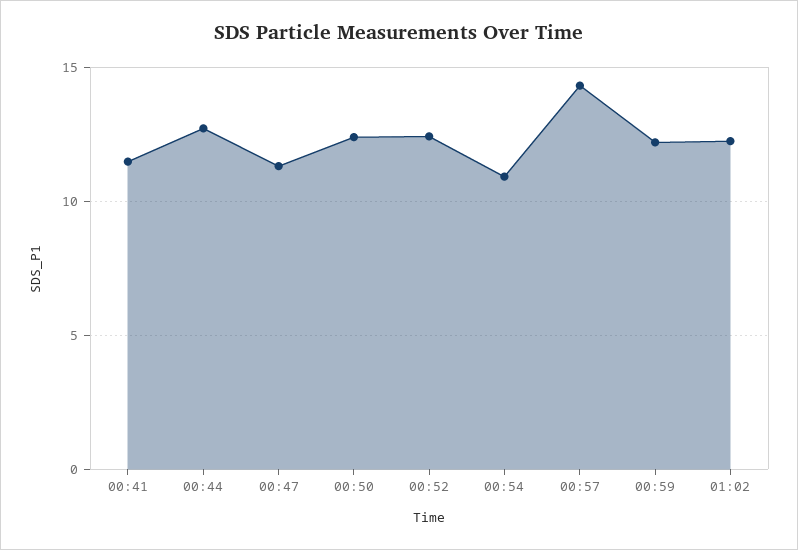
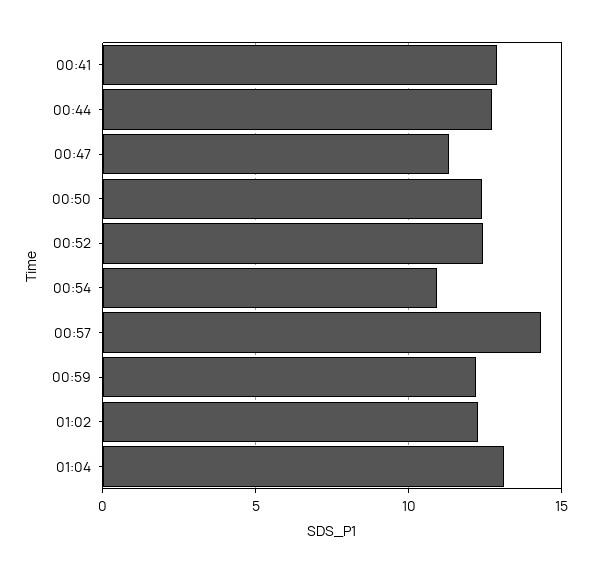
00:41: 11.5 -> 13
01:04: none -> 13

